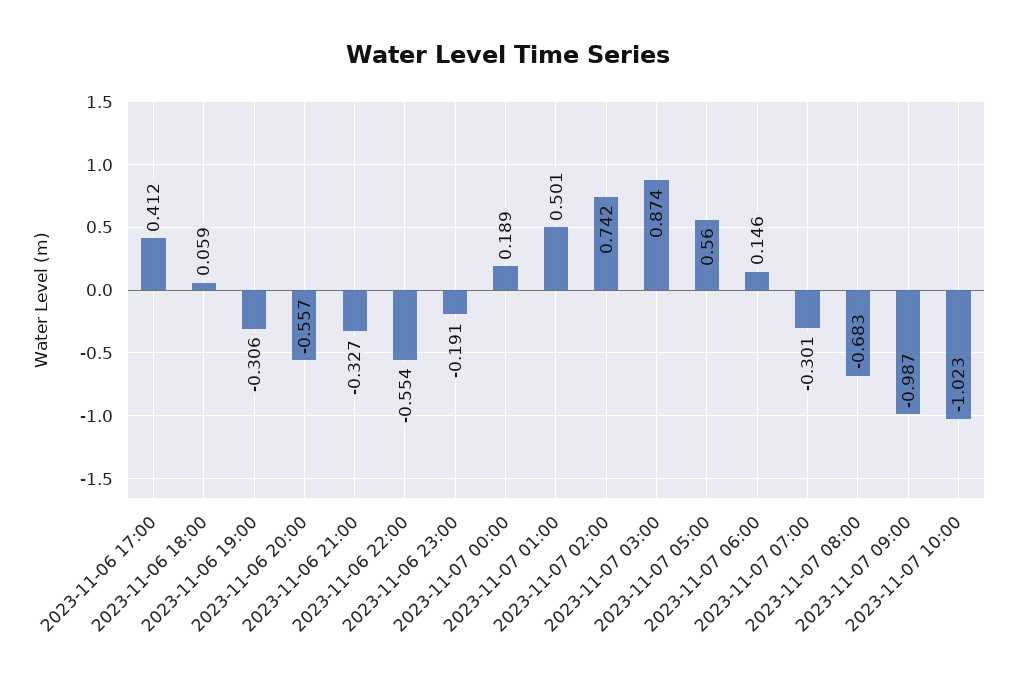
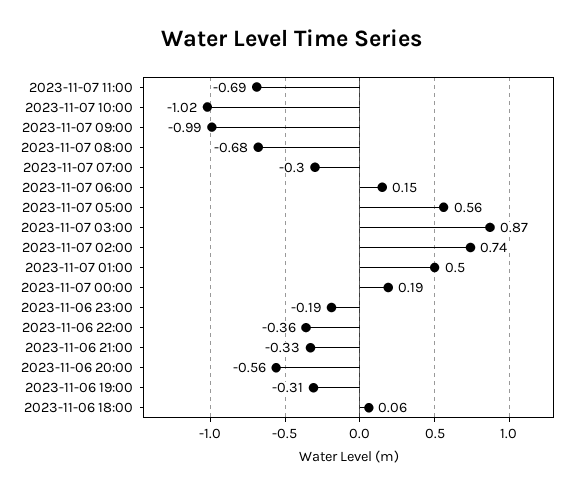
2023-11-06 17:00: 0.412 -> none
2023-11-06 22:00: -0.554 -> -0.36
2023-11-07 11:00: none -> -0.69

